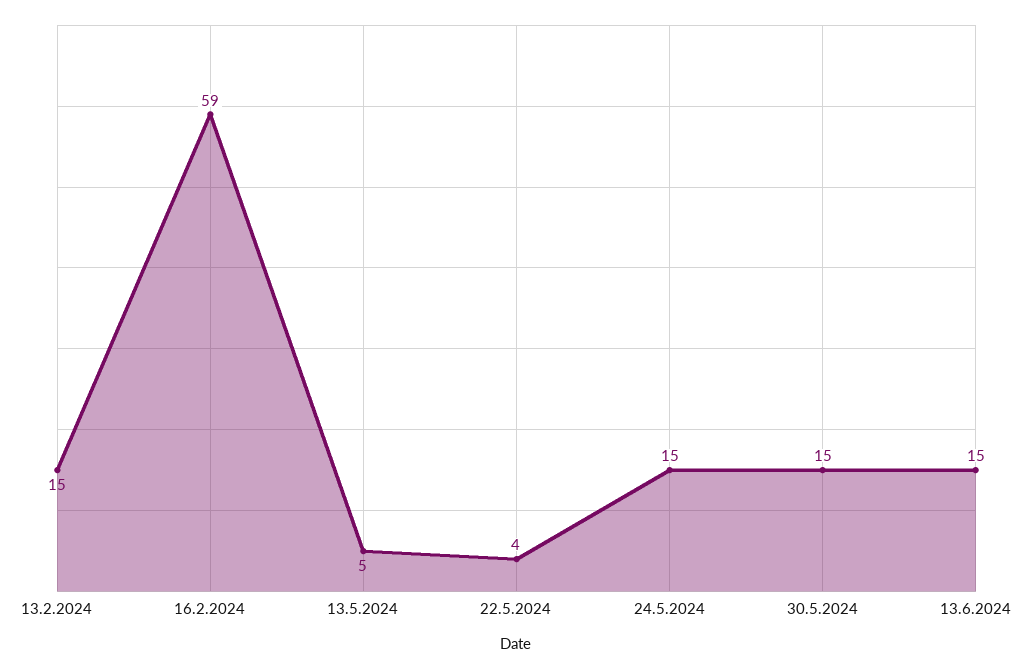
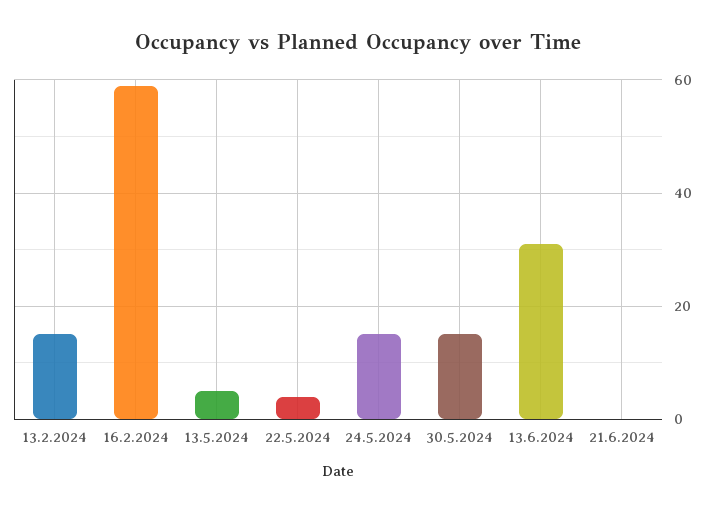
13.6.2024: 15 -> 30
21.6.2024: none -> 0

